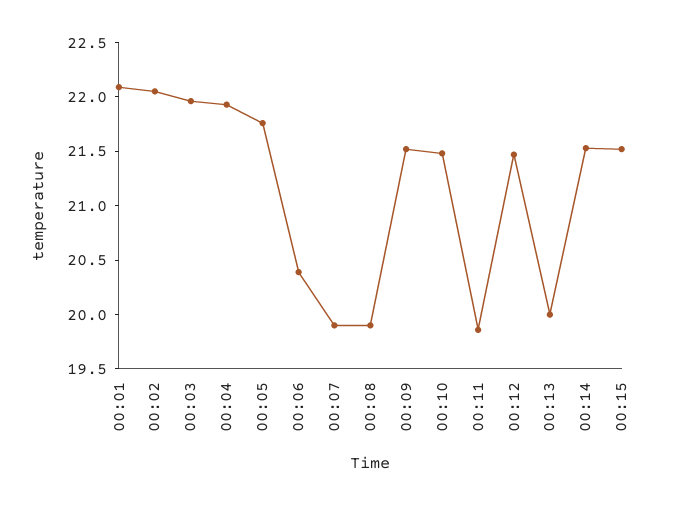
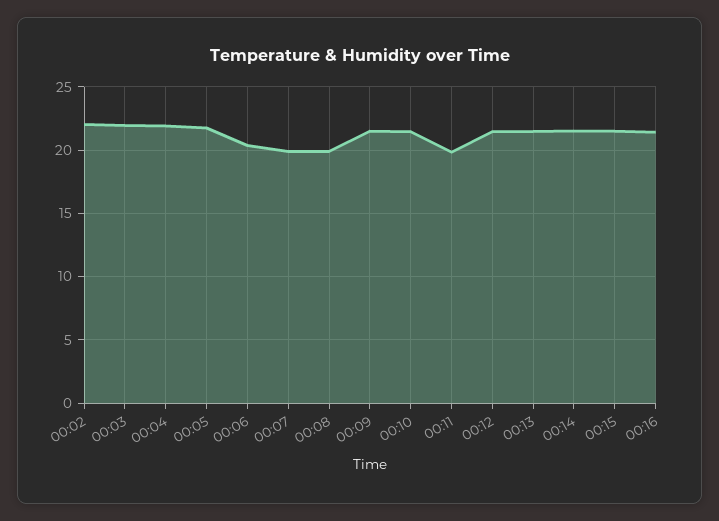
00:01: 22.1 -> none
00:13: 20 -> 21.5
00:16: none -> 21.5

